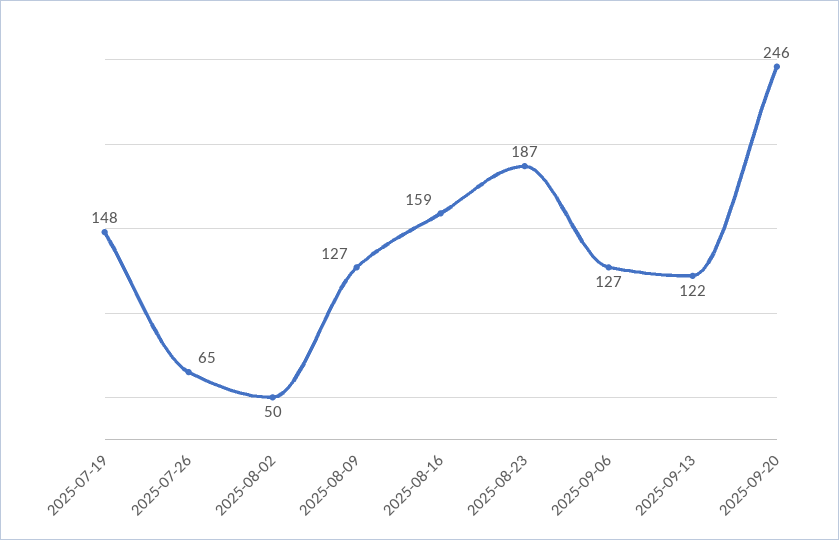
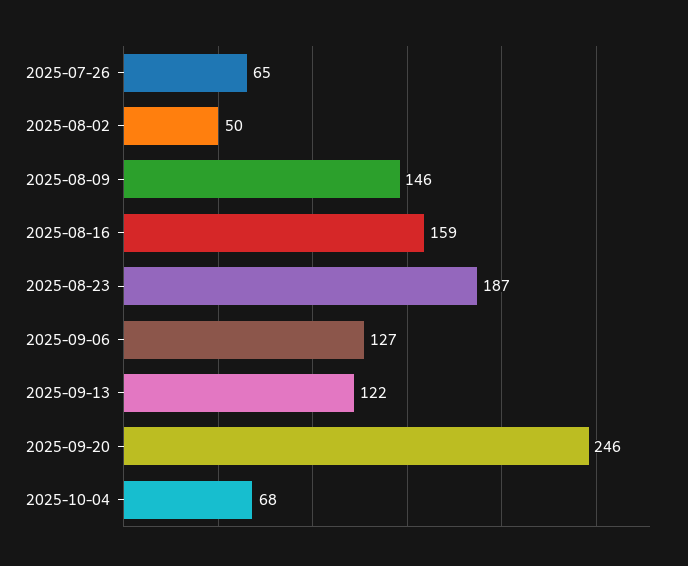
2025-07-19: 148 -> none
2025-08-09: 127 -> 146
2025-10-04: none -> 68

